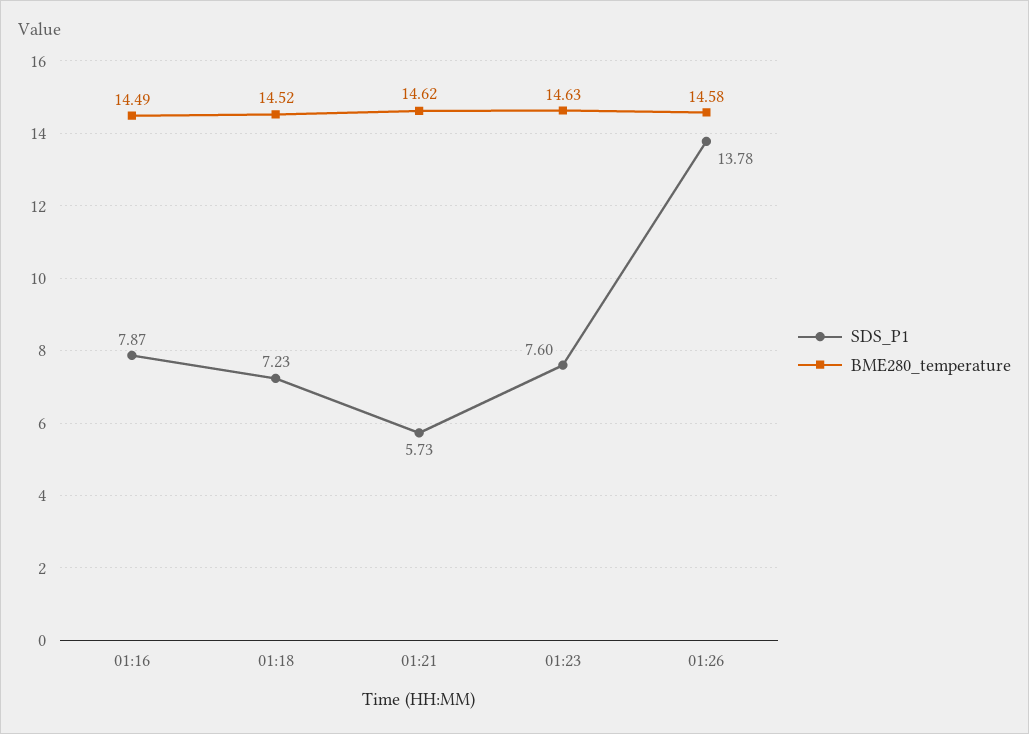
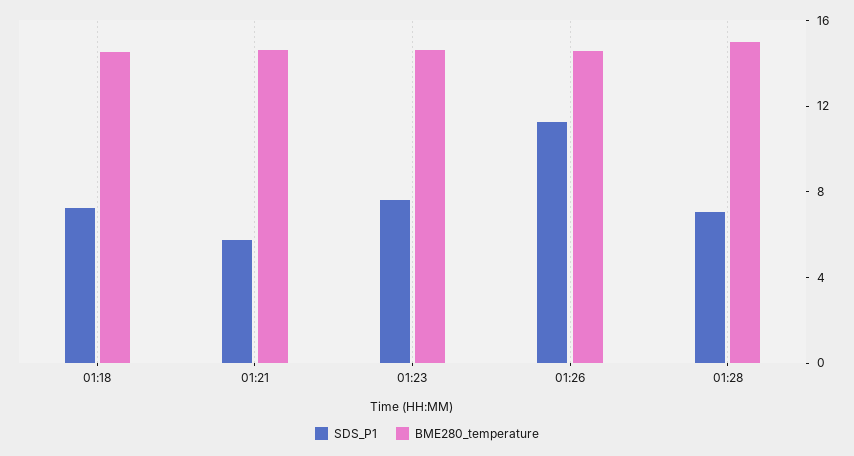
SDS_P1, 01:16: 7.87 -> none
BME280_temperature, 01:16: 14.49 -> none
SDS_P1, 01:26: 13.78 -> 11
SDS_P1, 01:28: none -> 7
BME280_temperature, 01:28: none -> 15

